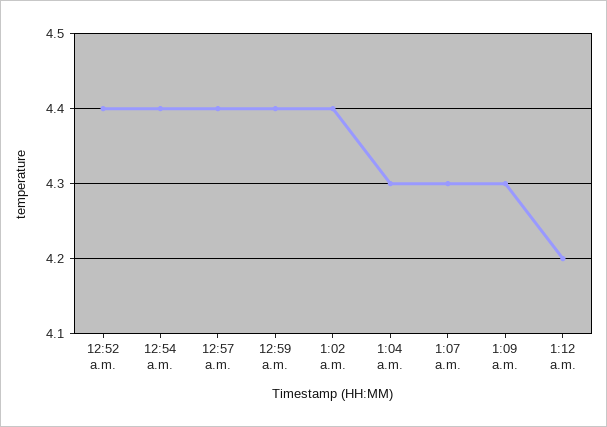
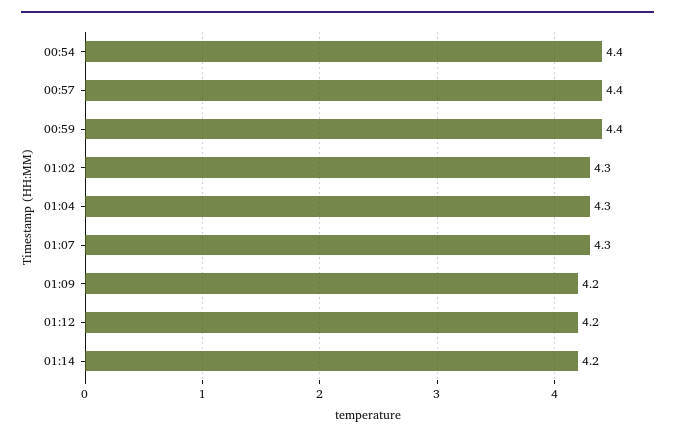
12:52 a.m.: 4.4 -> none
1:02 a.m.: 4.4 -> 4.3
1:09 a.m.: 4.3 -> 4.2
01:14: none -> 4.2

